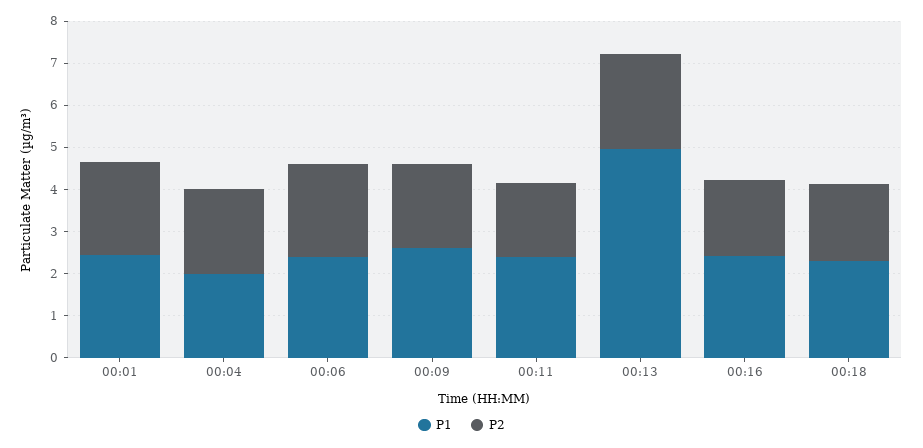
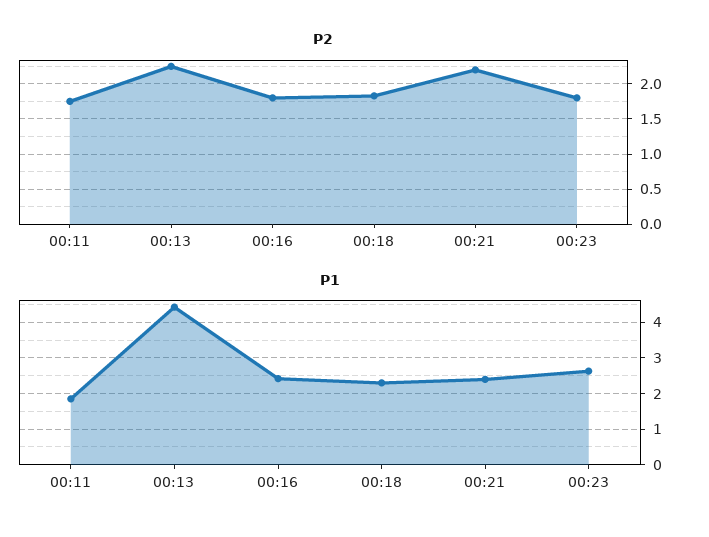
P1, 00:01: 2.4 -> none
P2, 00:01: 2.2 -> none
P1, 00:04: 2 -> none
P2, 00:04: 2 -> none
P1, 00:06: 2.4 -> none
P2, 00:06: 2.2 -> none
P1, 00:09: 2.6 -> none
P2, 00:09: 2 -> none
P1, 00:11: 2.4 -> 1.8
P1, 00:13: 5 -> 4.4
P2, 00:21: none -> 2.2
P2, 00:23: none -> 1.8
P1, 00:21: none -> 2.4
P1, 00:23: none -> 2.6

